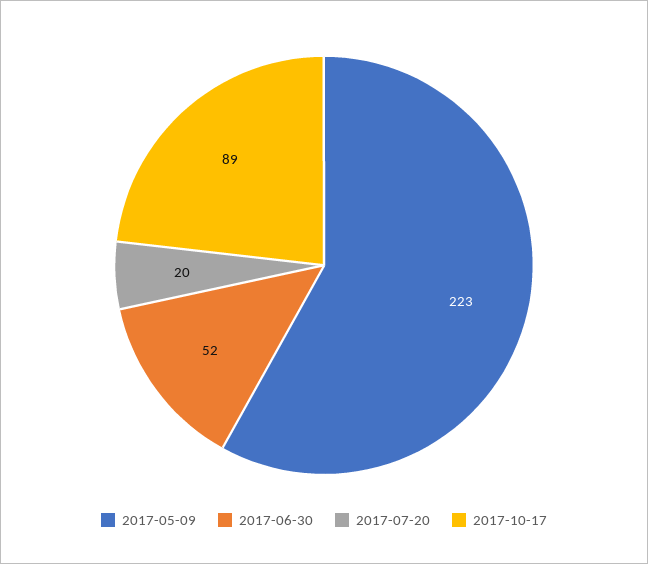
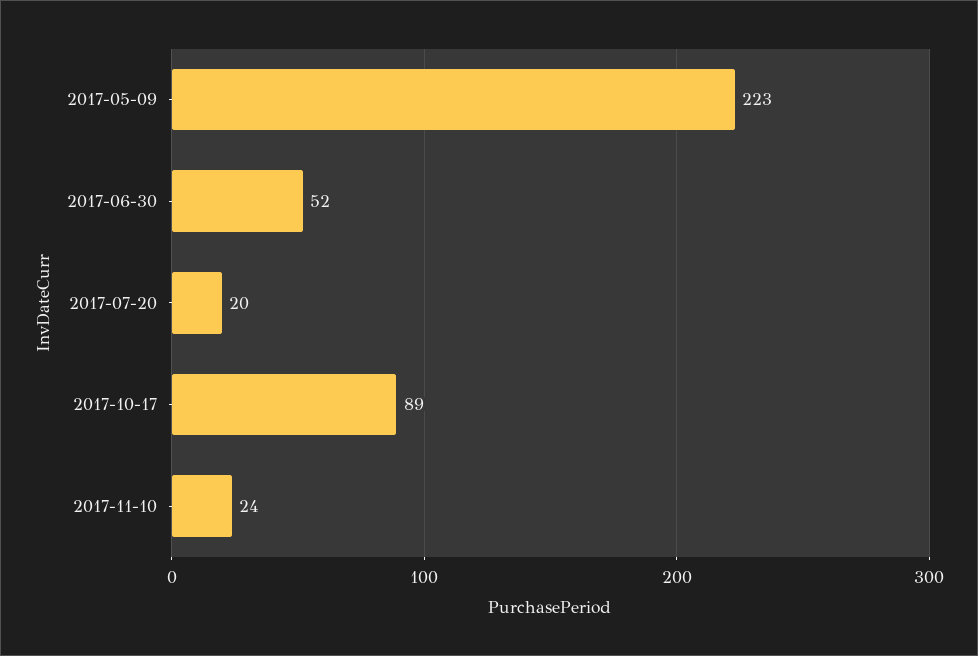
2017-11-10: none -> 24

